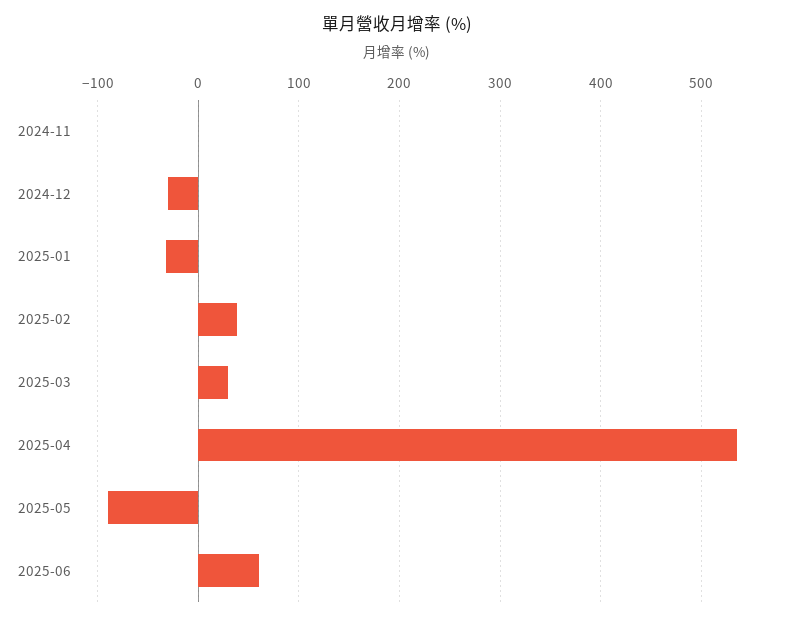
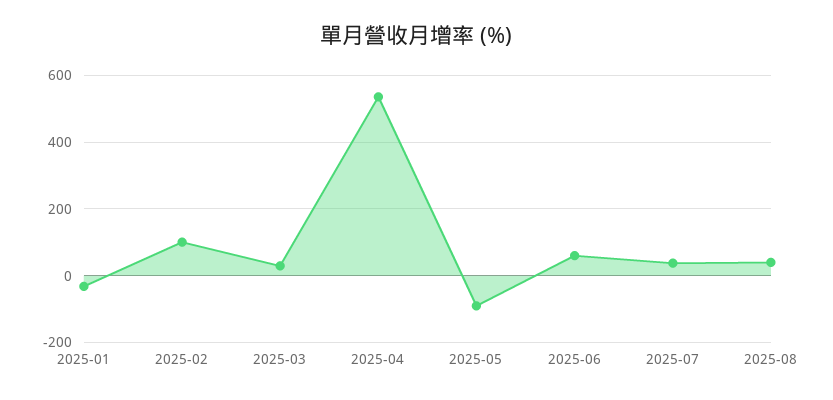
2024-11: 0 -> none
2024-12: -30 -> none
2025-02: 40 -> 100
2025-07: none -> 40
2025-08: none -> 40

